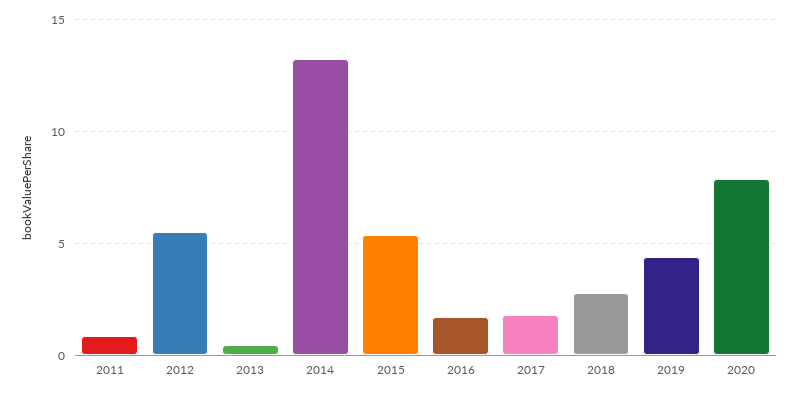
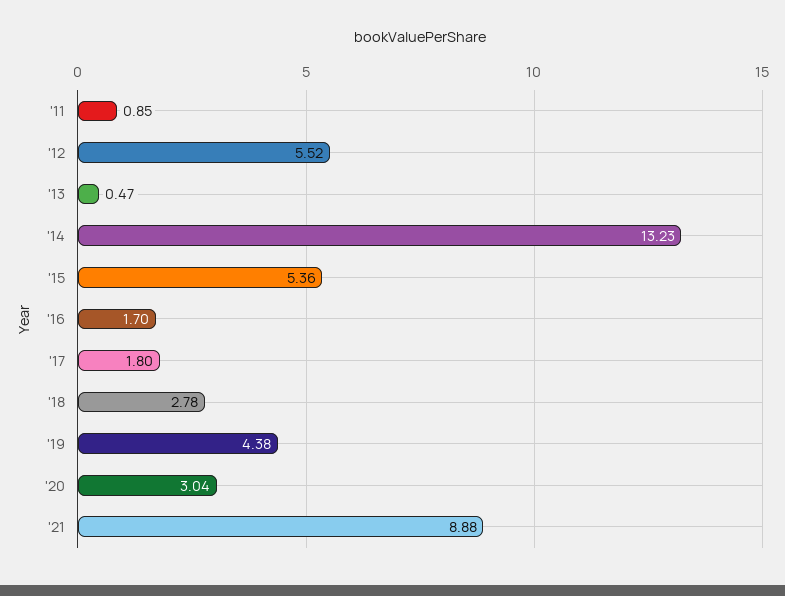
2020: 8 -> 3.04
'21: none -> 8.88

